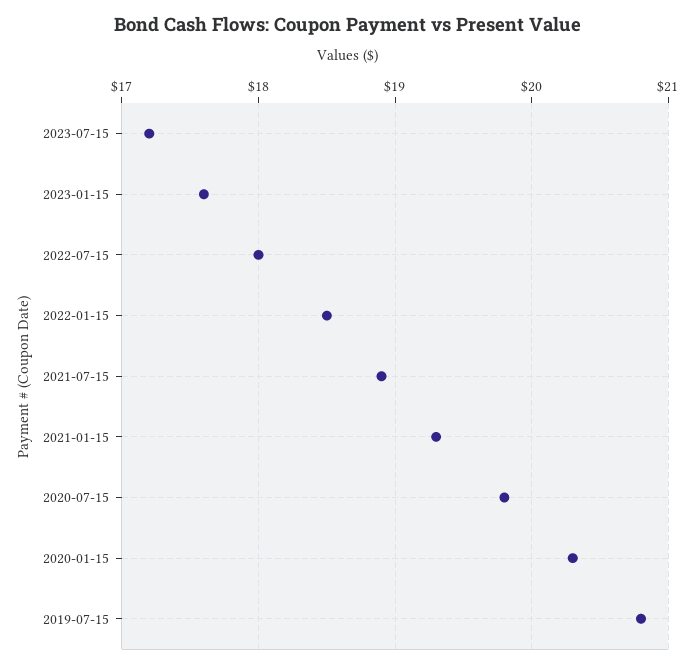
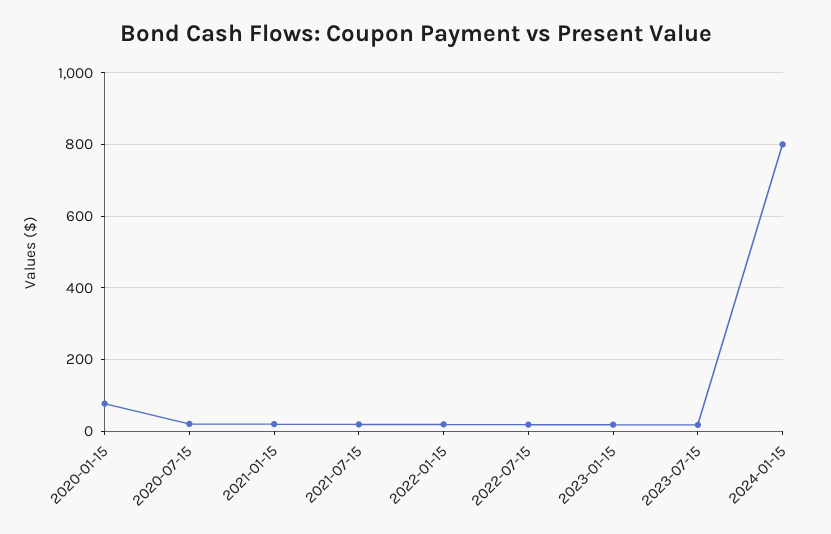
2020-01-15: 20.3 -> 80
2019-07-15: 20.8 -> none
2024-01-15: none -> 800

